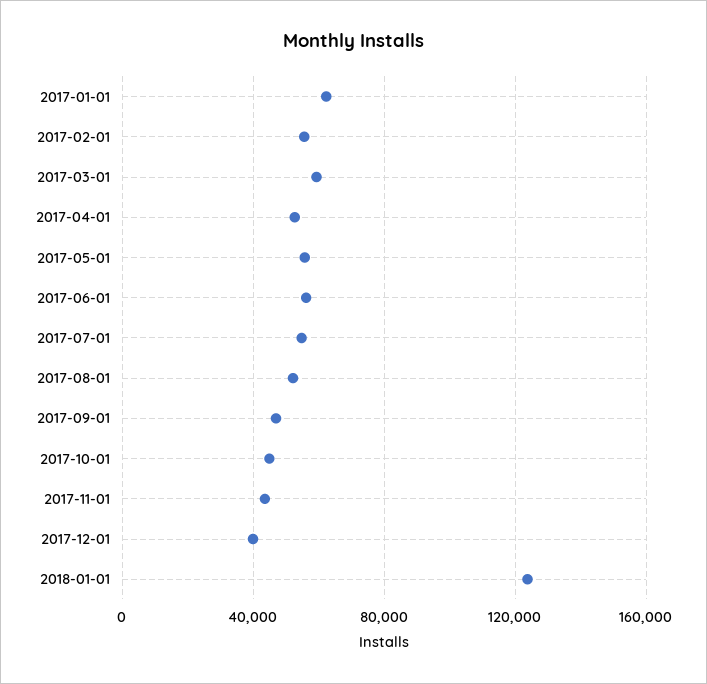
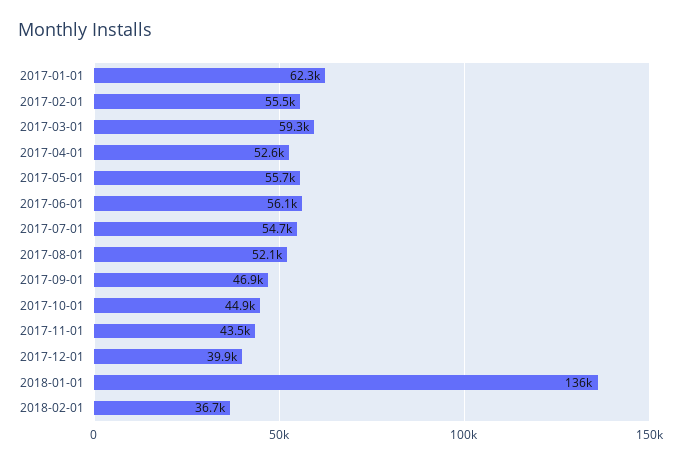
2018-01-01: 125000 -> 136000
2018-02-01: none -> 36700

